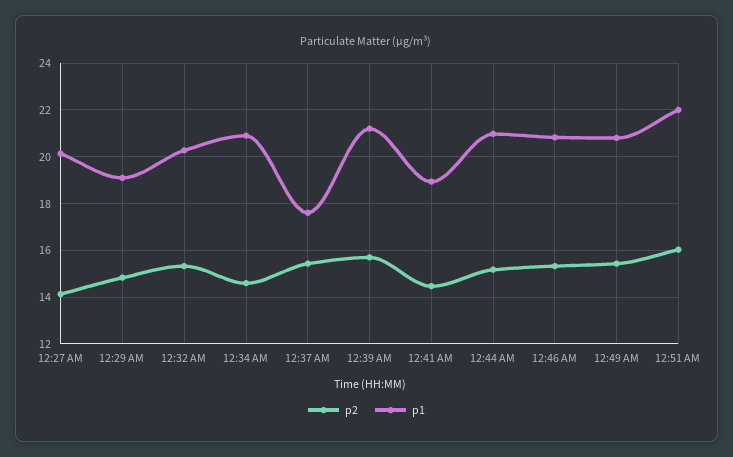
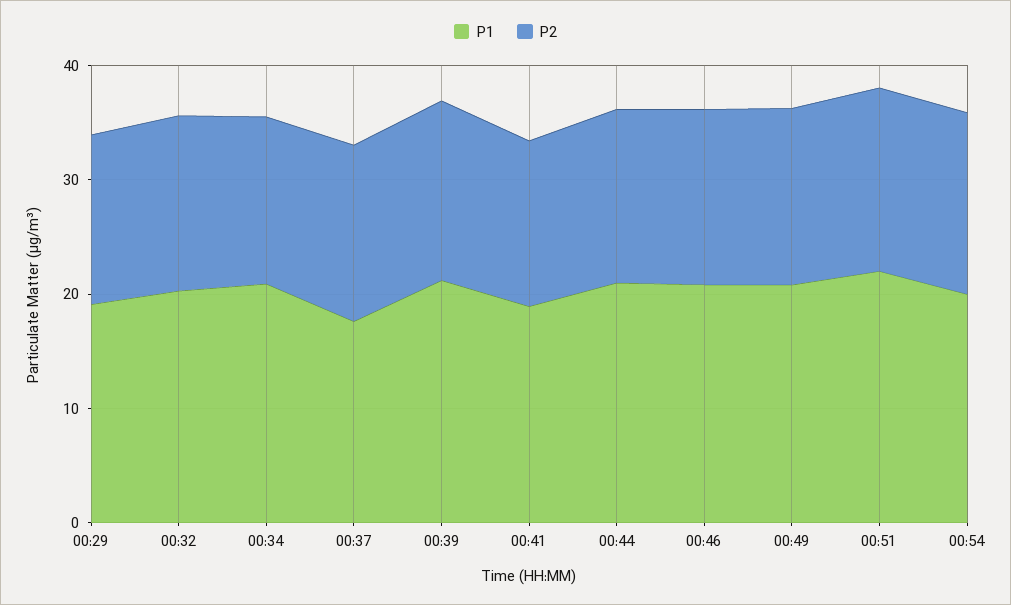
p2, 12:27 AM: 14 -> none
p1, 12:27 AM: 20 -> none
p1, 00:54: none -> 20
p2, 00:54: none -> 16

